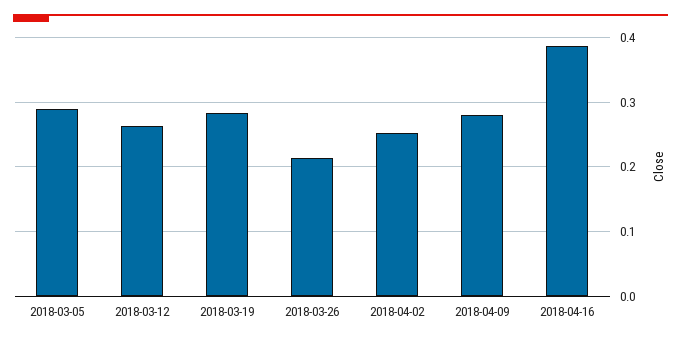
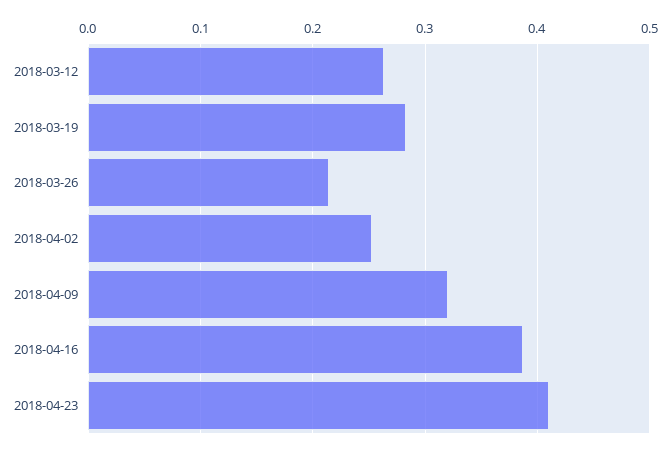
2018-03-05: 0.29 -> none
2018-04-09: 0.28 -> 0.32
2018-04-23: none -> 0.41

